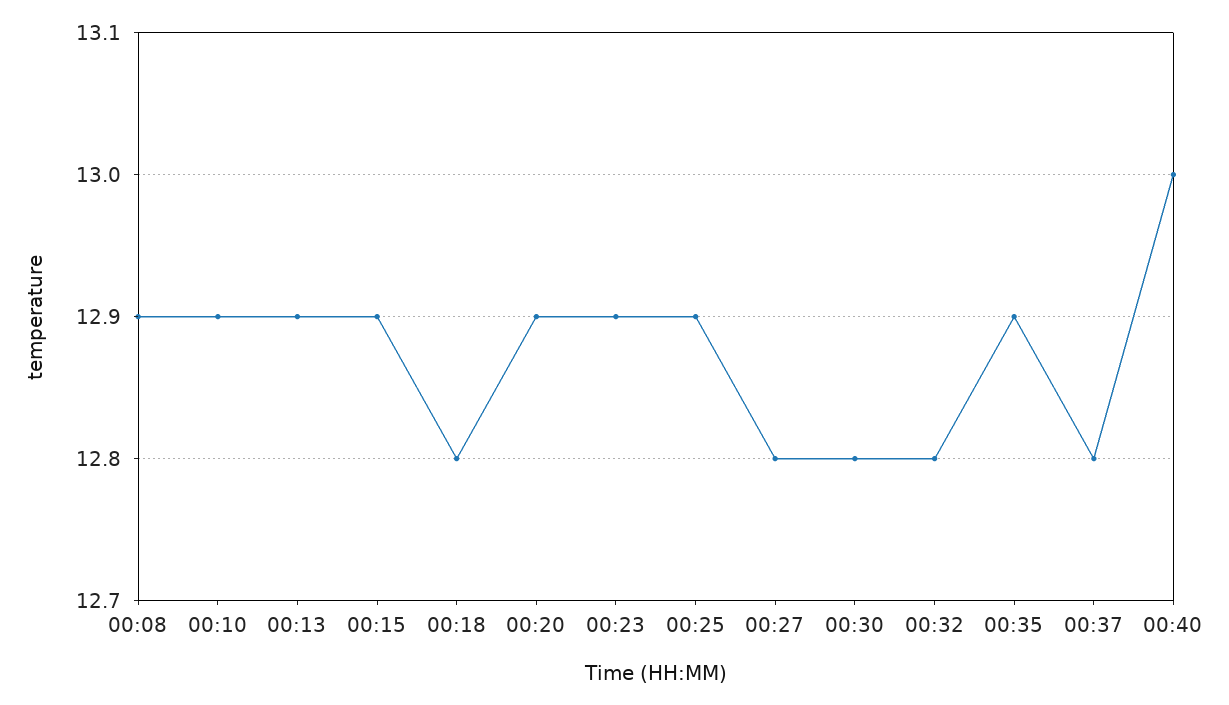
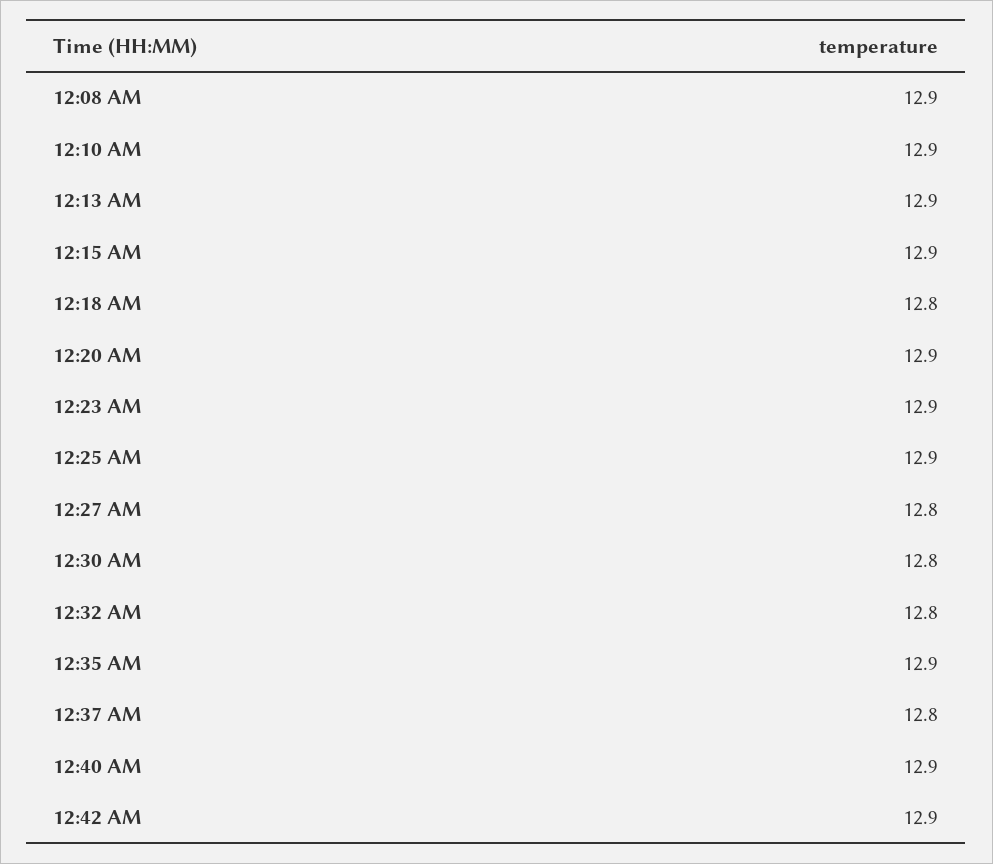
00:40: 13 -> 12.9
12:42 AM: none -> 12.9

